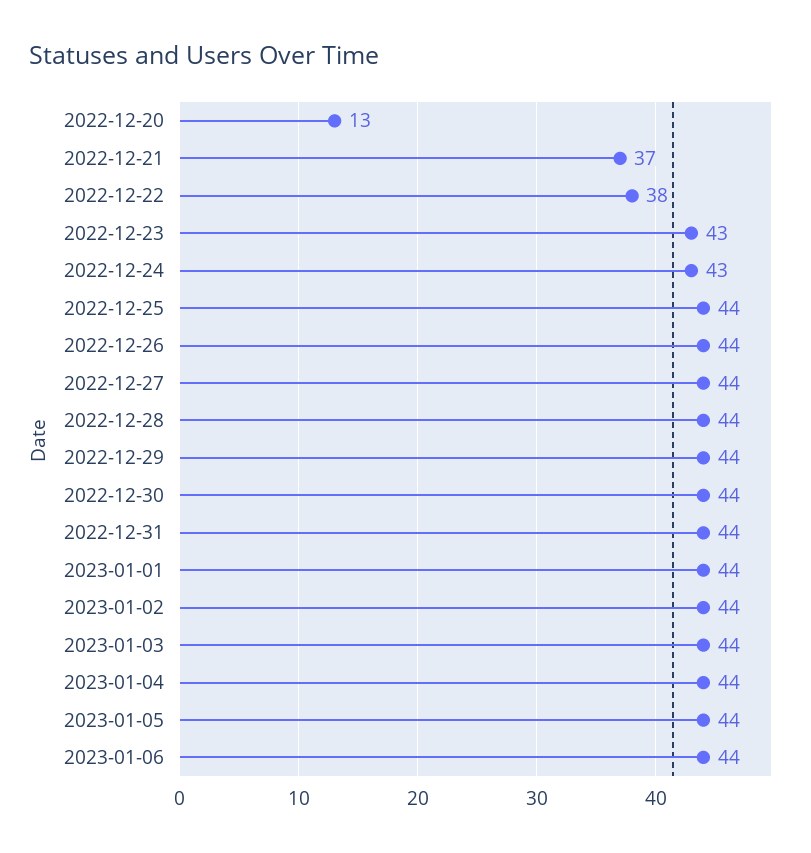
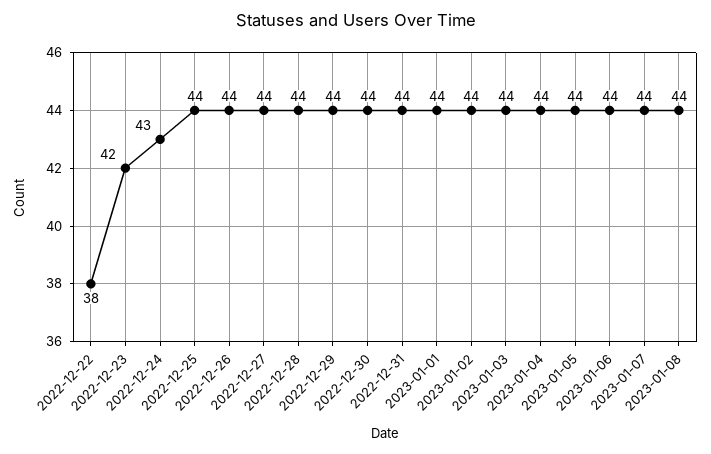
2022-12-20: 13 -> none
2022-12-21: 37 -> none
2022-12-23: 43 -> 42
2023-01-07: none -> 44
2023-01-08: none -> 44

